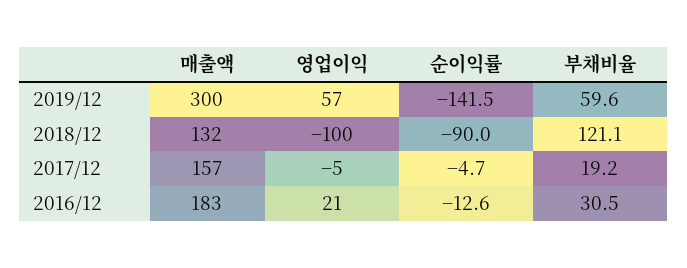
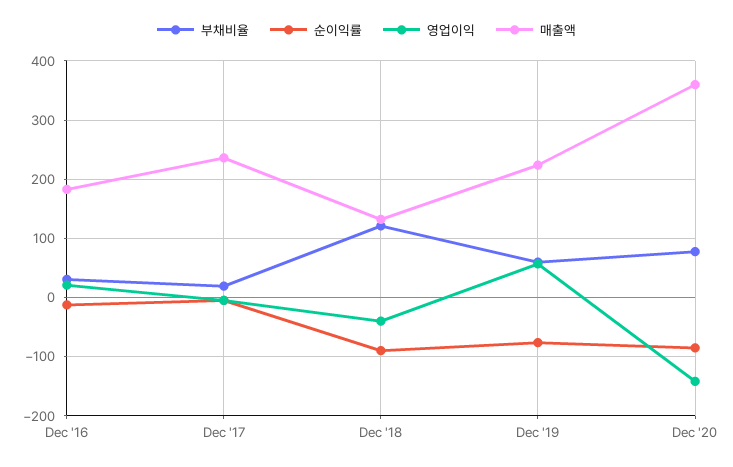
매출액, 2019/12: 300 -> 220
순이익률, 2019/12: -141.5 -> -80
영업이익, 2018/12: -100 -> -40
매출액, 2017/12: 157 -> 240
부채비율, Dec '20: none -> 80
순이익률, Dec '20: none -> -80
영업이익, Dec '20: none -> -140
매출액, Dec '20: none -> 360

